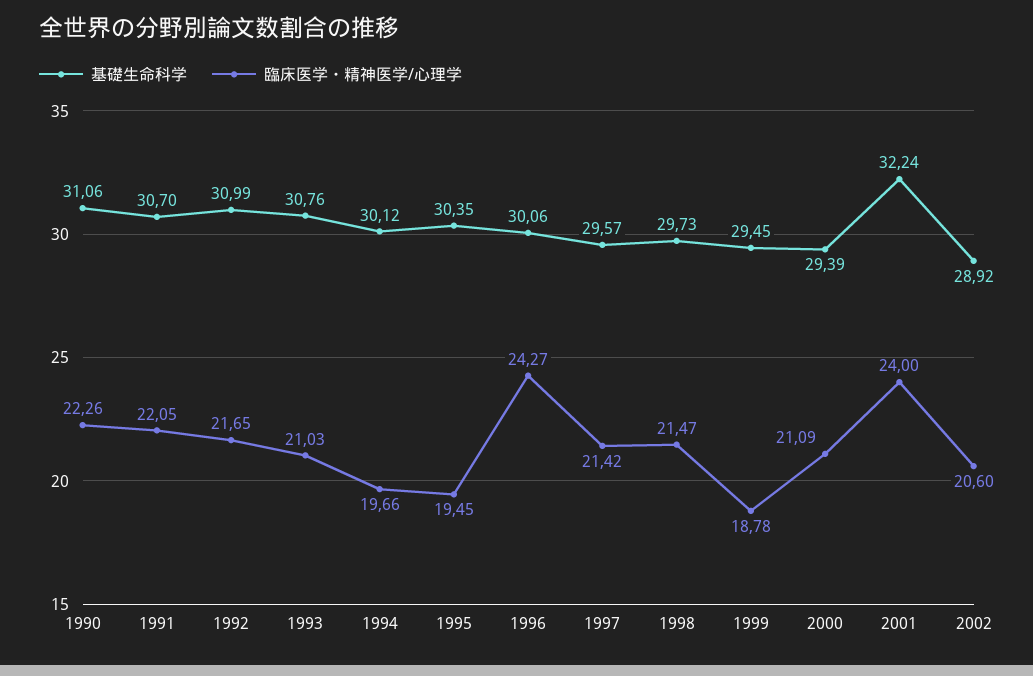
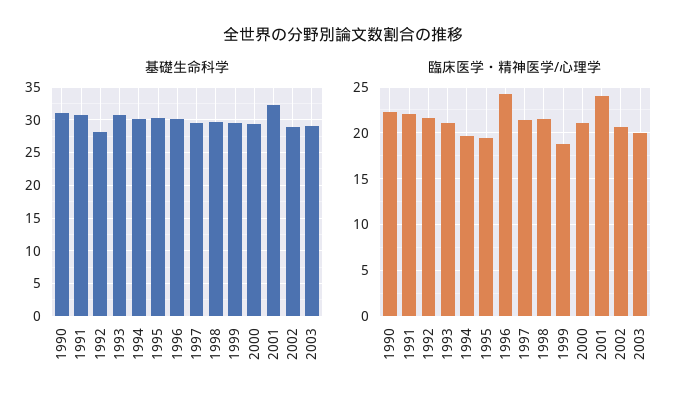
基礎生命科学, 1992: 30.99 -> 28
基礎生命科学, 2003: none -> 29
臨床医学・精神医学/心理学, 2003: none -> 20

